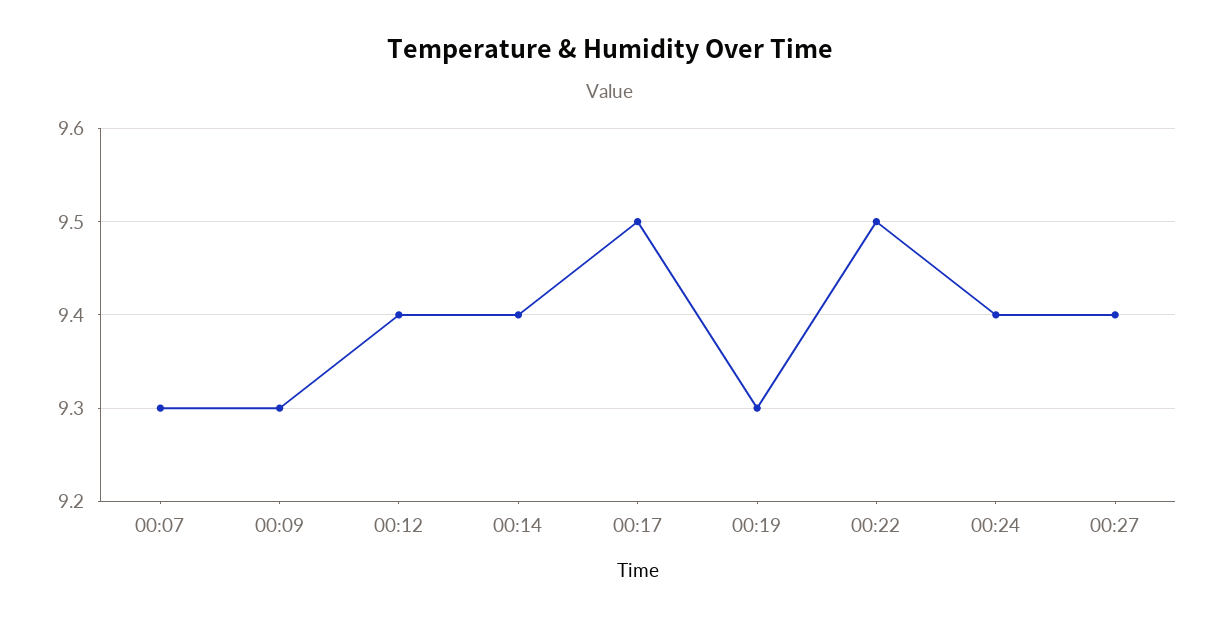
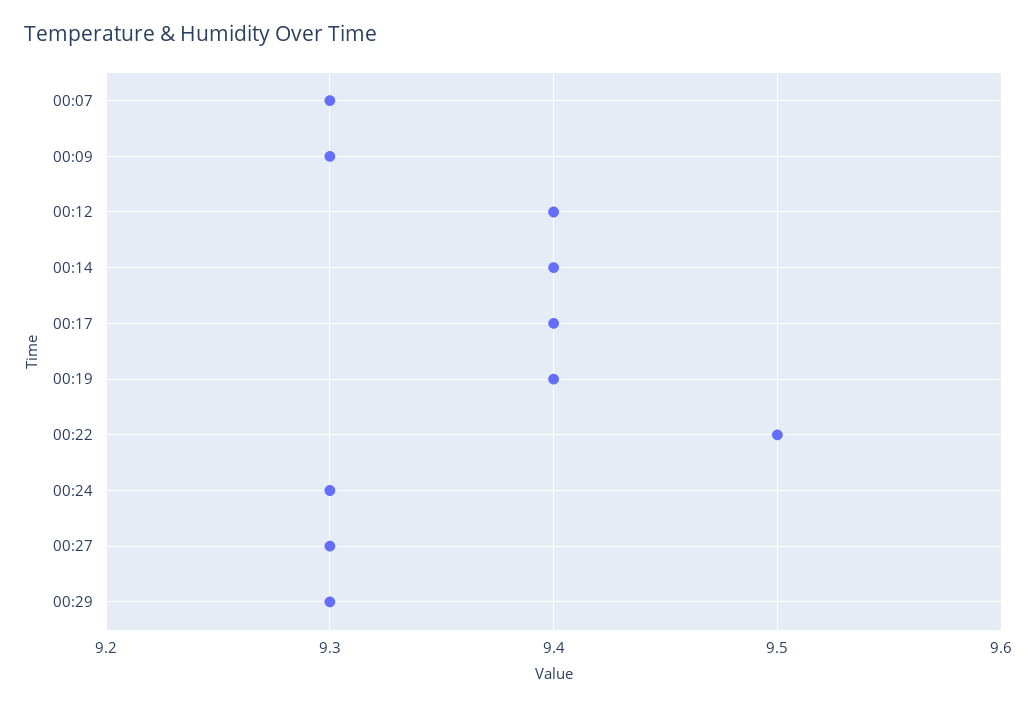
00:17: 9.5 -> 9.4
00:19: 9.3 -> 9.4
00:24: 9.4 -> 9.3
00:27: 9.4 -> 9.3
00:29: none -> 9.3

